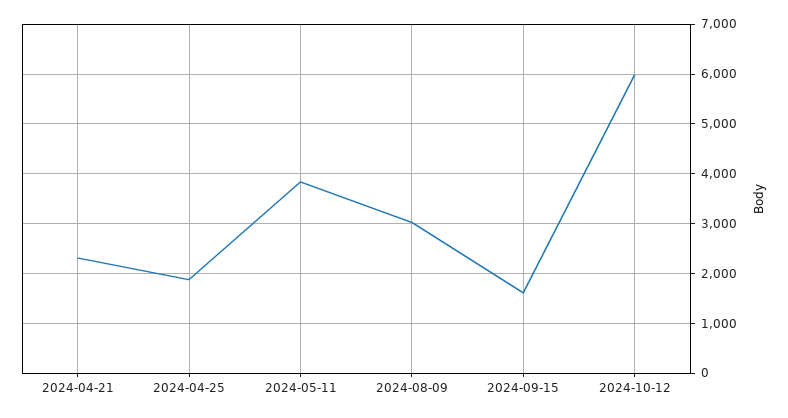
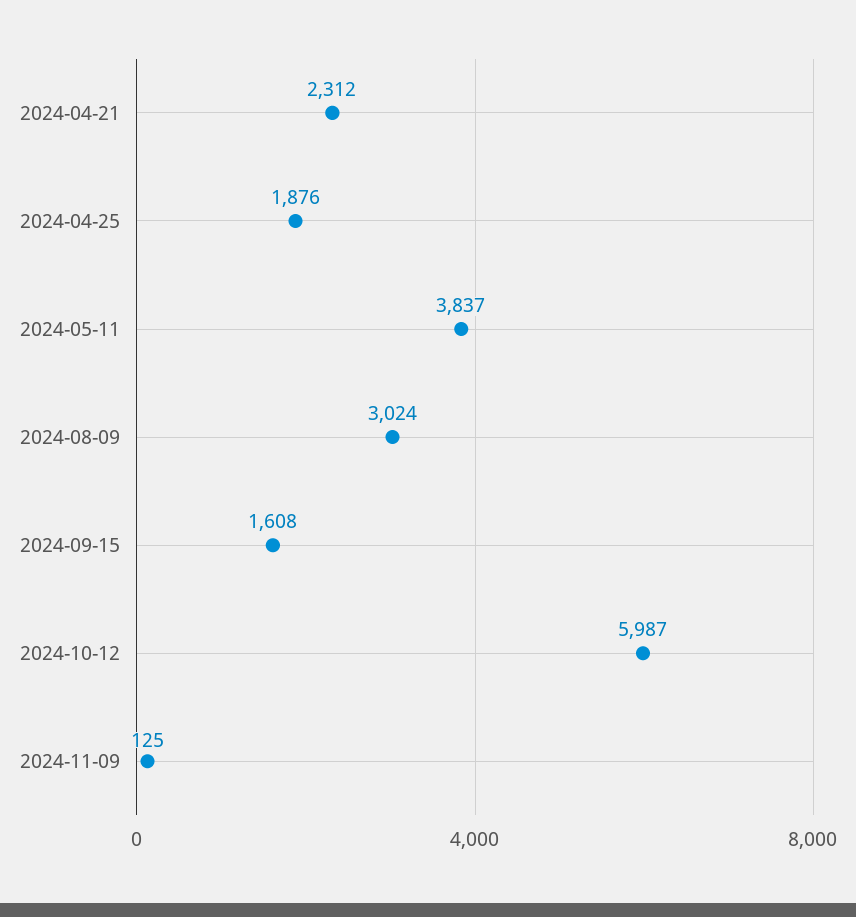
2024-11-09: none -> 125

